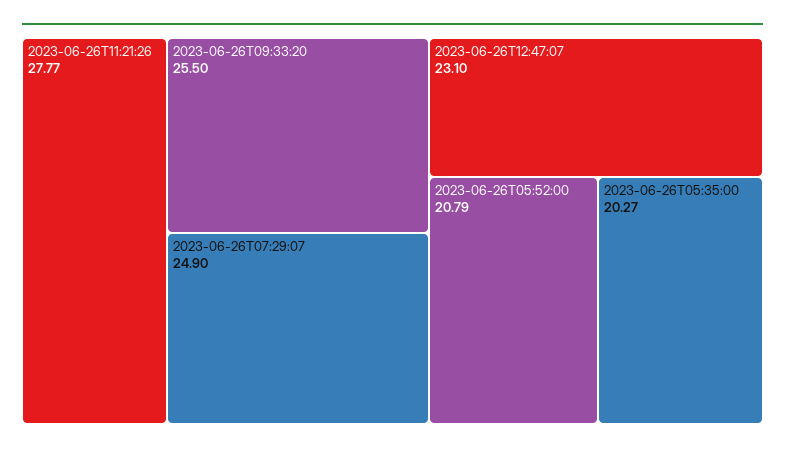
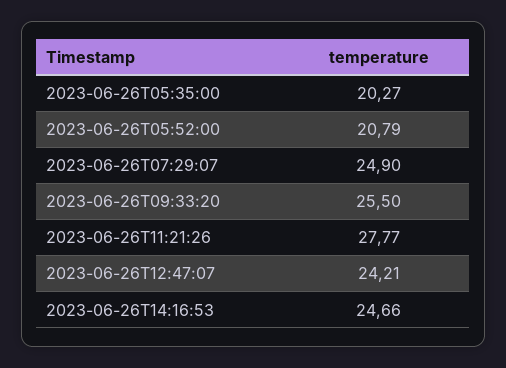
2023-06-26T12:47:07: 23.1 -> 24.21
2023-06-26T14:16:53: none -> 24.66

